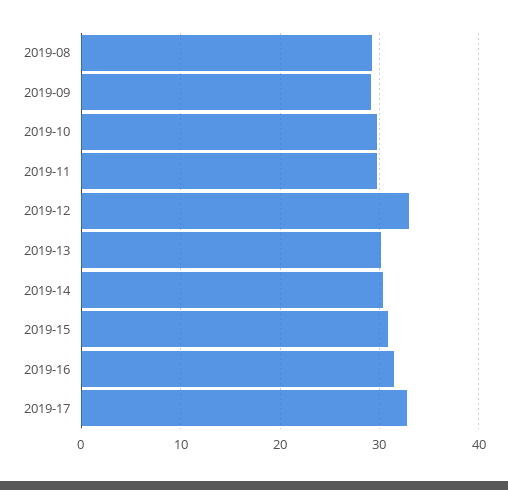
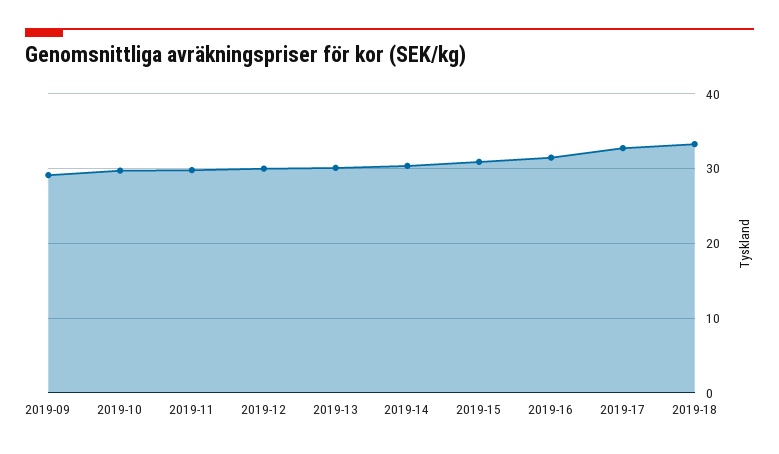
2019-08: 29 -> none
2019-12: 33 -> 30
2019-18: none -> 33

